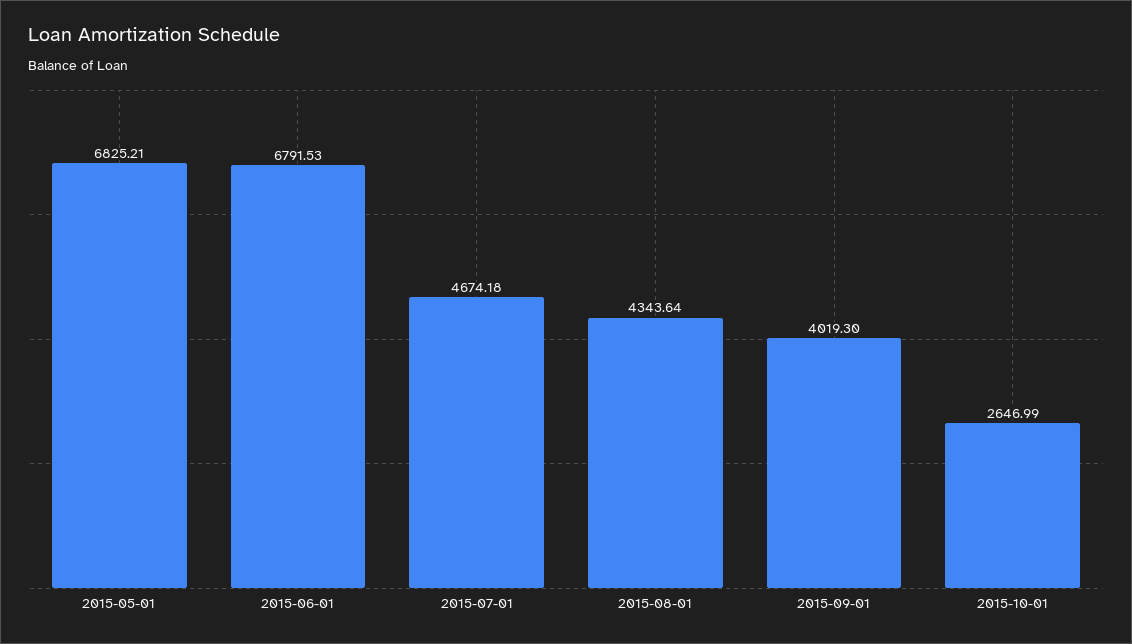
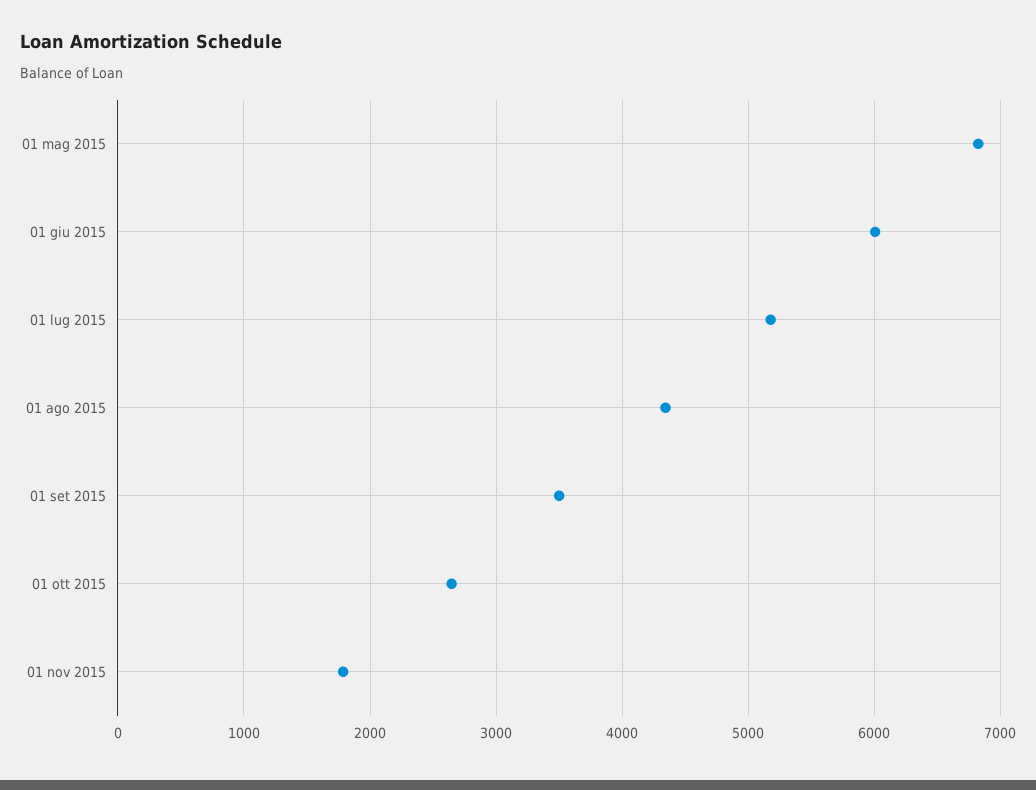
2015-06-01: 6791.53 -> 6000
2015-07-01: 4674.18 -> 5200
2015-09-01: 4019.3 -> 3500
01 nov 2015: none -> 1800

